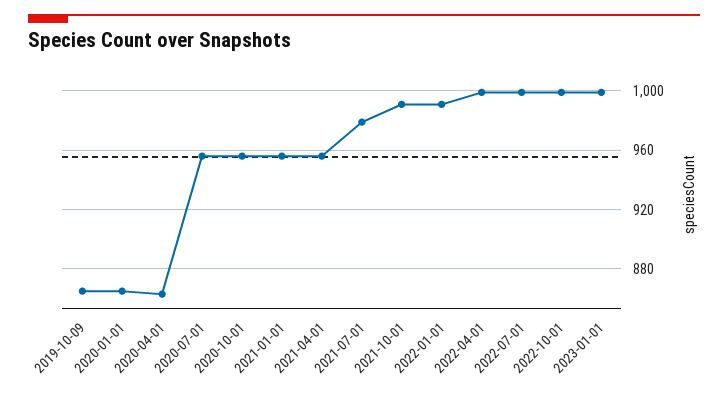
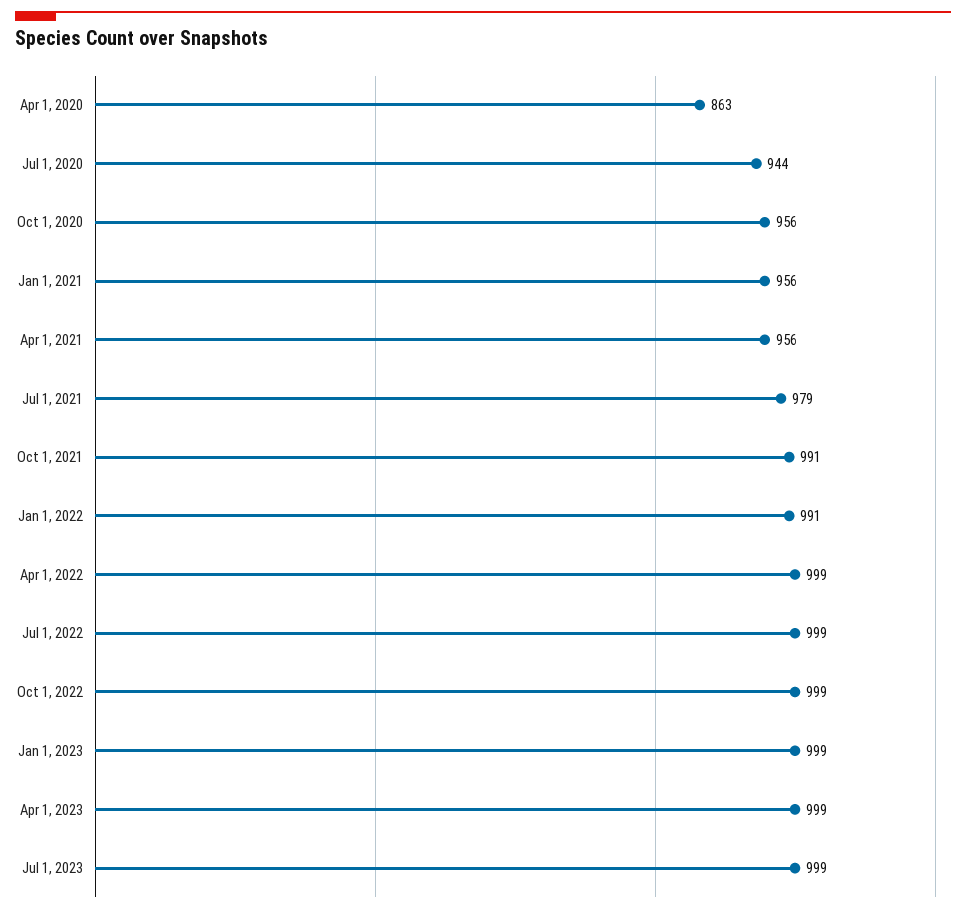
2019-10-09: 865 -> none
2020-01-01: 865 -> none
2020-07-01: 955 -> 944
Apr 1, 2023: none -> 999
Jul 1, 2023: none -> 999

